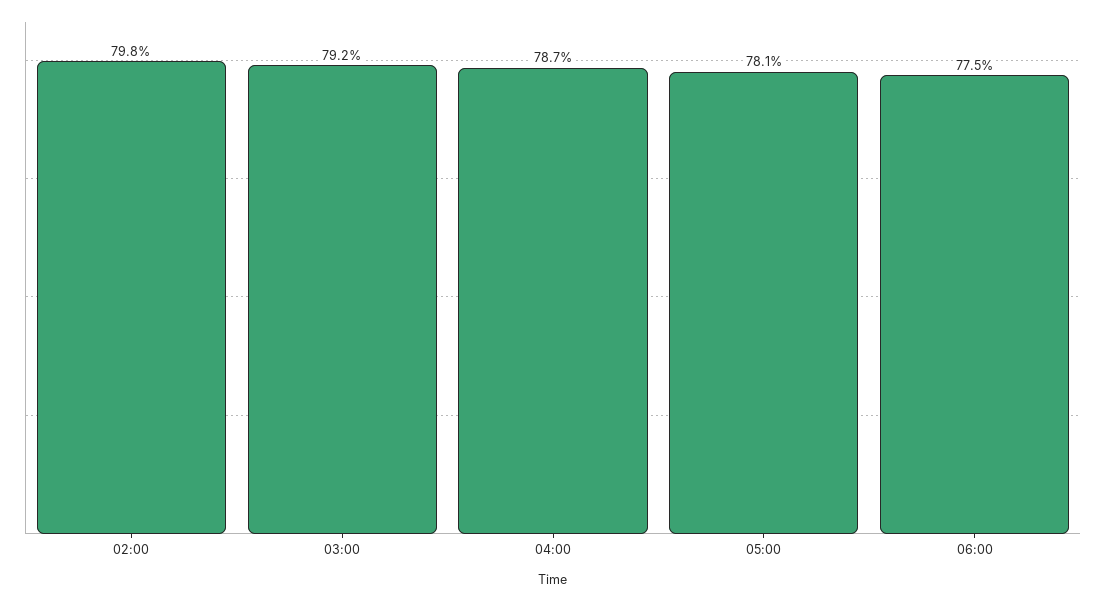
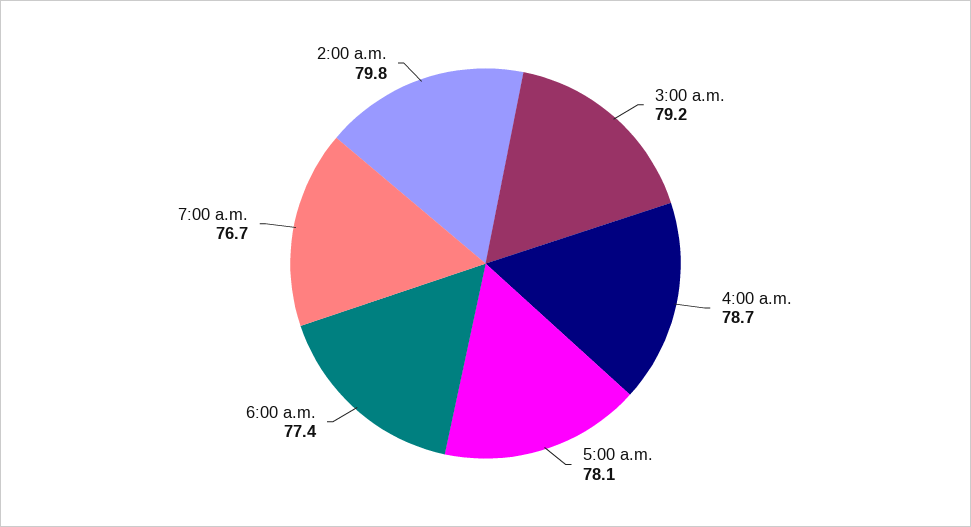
06:00: 77.5 -> 77.4
7:00 a.m.: none -> 76.7

